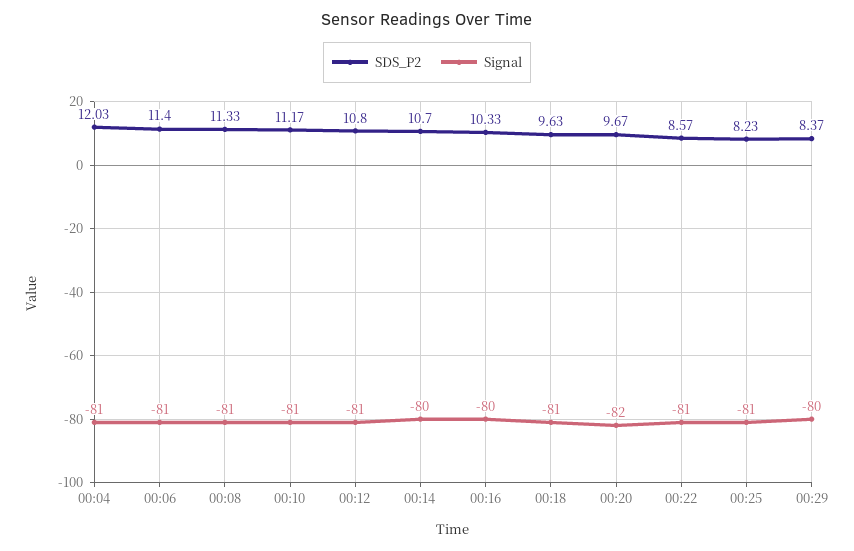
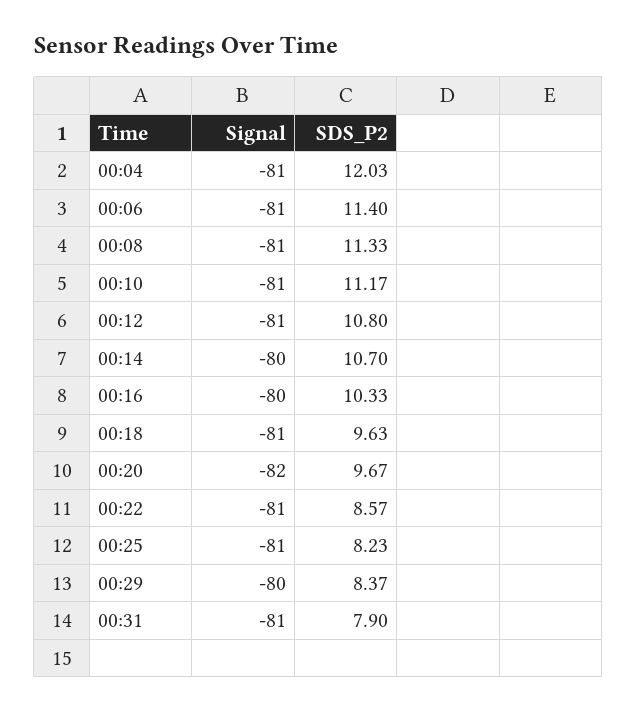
Signal, 00:31: none -> -81
SDS_P2, 00:31: none -> 7.9

